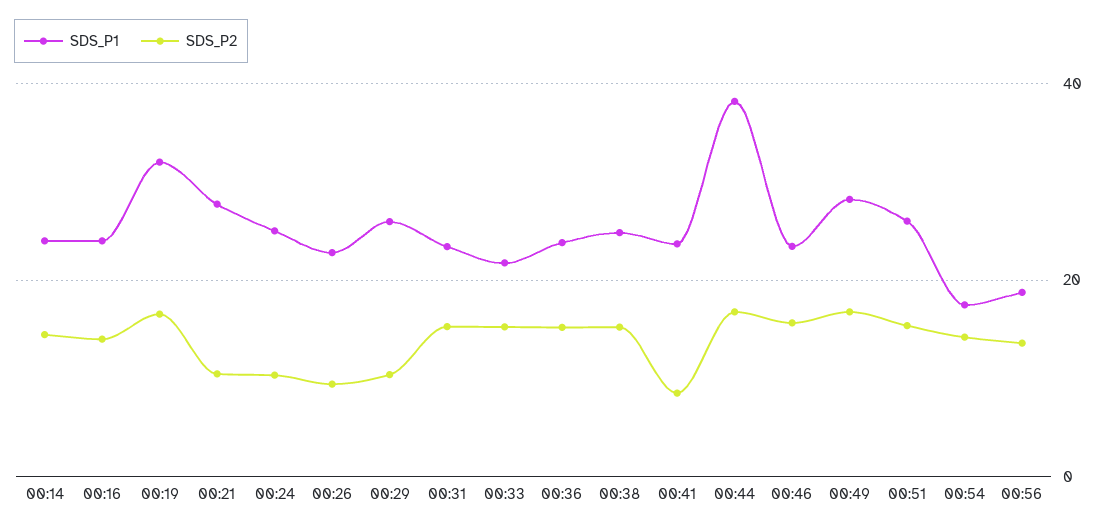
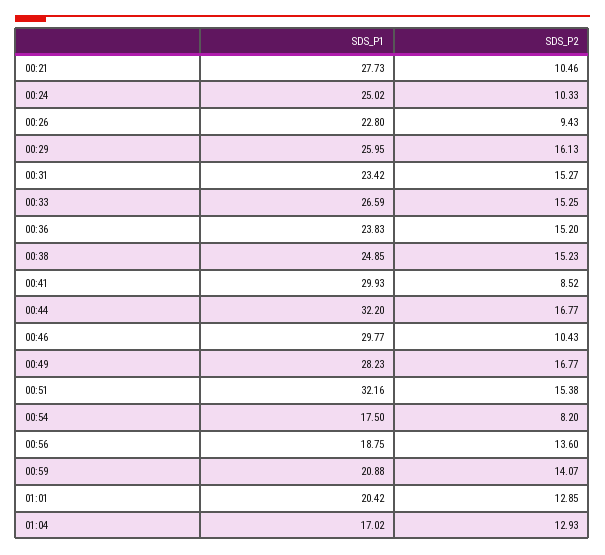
SDS_P1, 00:14: 24 -> none
SDS_P2, 00:14: 14 -> none
SDS_P1, 00:16: 24 -> none
SDS_P2, 00:16: 14 -> none
SDS_P1, 00:19: 32 -> none
SDS_P2, 00:19: 16 -> none
SDS_P2, 00:29: 10 -> 16.13
SDS_P1, 00:33: 22 -> 26.59
SDS_P1, 00:41: 24 -> 29.93
SDS_P1, 00:44: 38 -> 32.2
SDS_P1, 00:46: 24 -> 29.77
SDS_P2, 00:46: 16 -> 10.43
SDS_P1, 00:51: 26 -> 32.16
SDS_P2, 00:54: 14 -> 8.2
SDS_P1, 00:59: none -> 20.88
SDS_P2, 00:59: none -> 14.07
SDS_P1, 01:01: none -> 20.42
SDS_P2, 01:01: none -> 12.85
SDS_P1, 01:04: none -> 17.02
SDS_P2, 01:04: none -> 12.93

